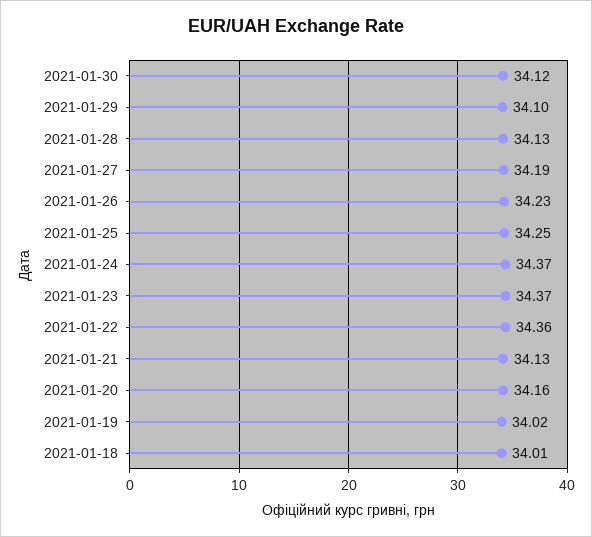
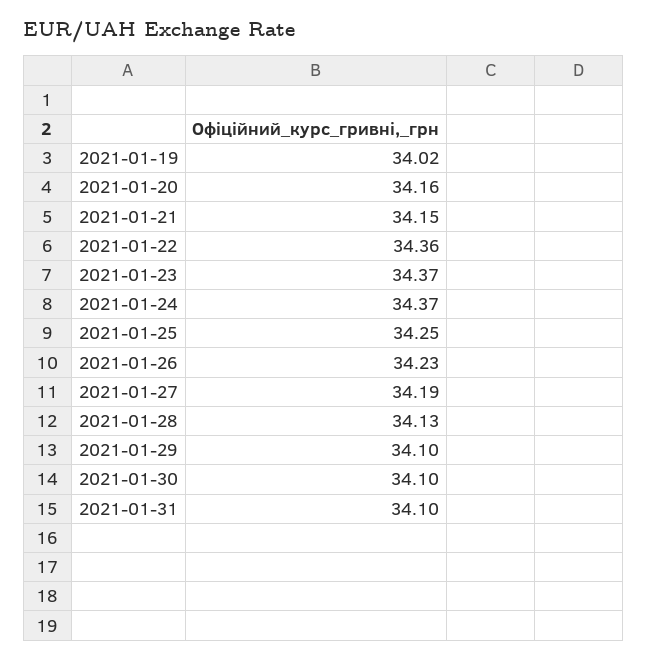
2021-01-30: 34.12 -> 34.1
2021-01-21: 34.13 -> 34.15
2021-01-18: 34.01 -> none
2021-01-31: none -> 34.1

